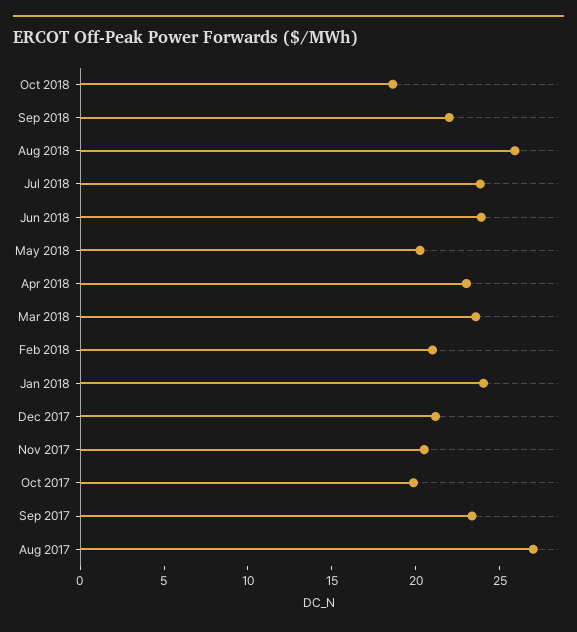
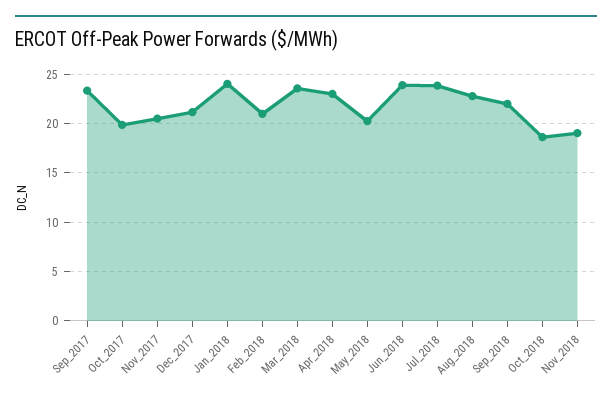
Aug 2018: 26 -> 23
Aug 2017: 27 -> none
Nov_2018: none -> 19

